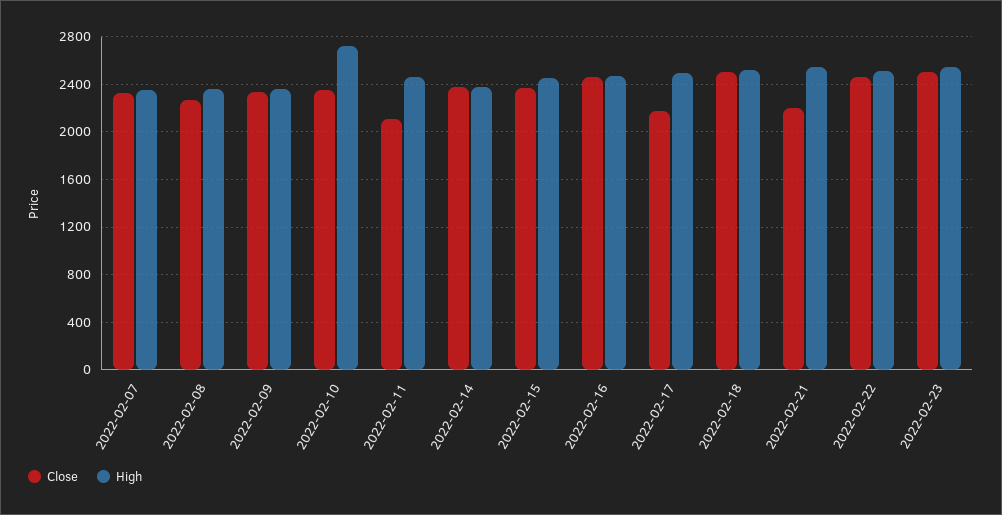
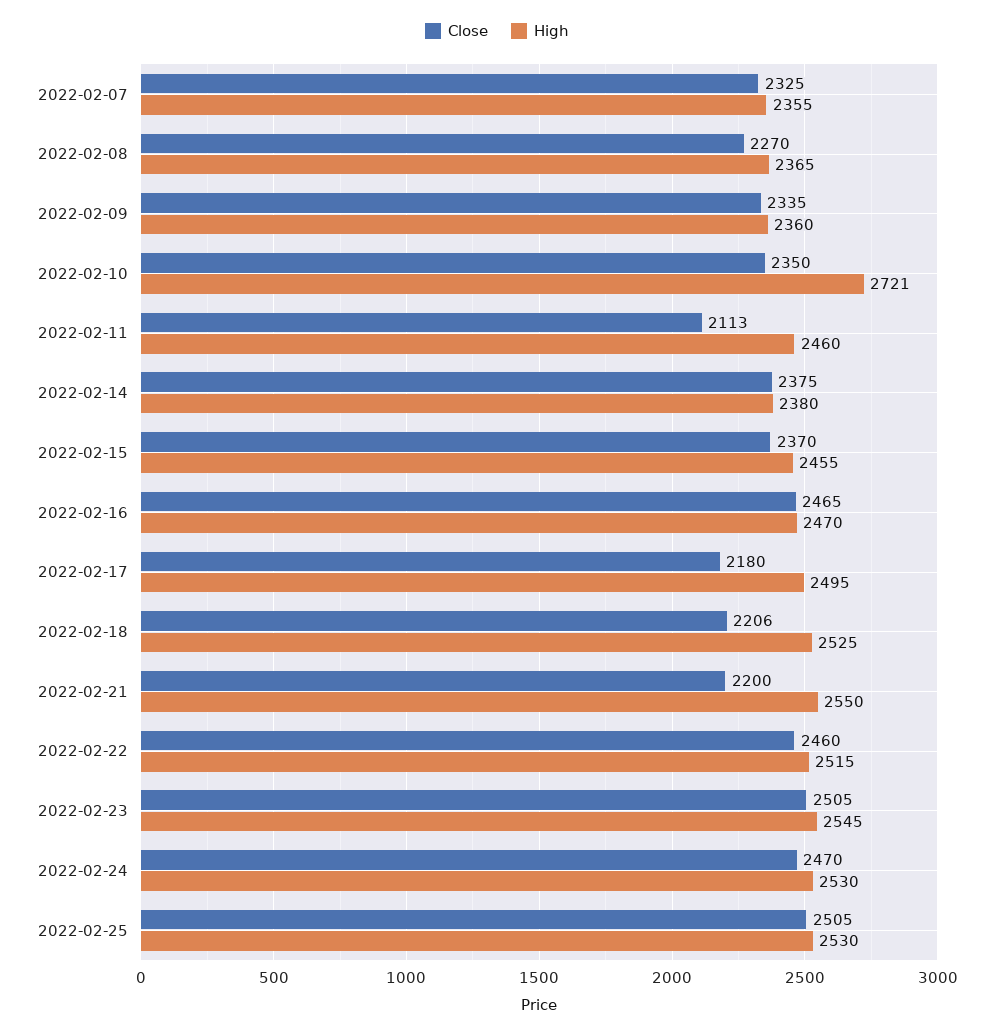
Close, 2022-02-18: 2500 -> 2206
Close, 2022-02-24: none -> 2470
High, 2022-02-24: none -> 2530
Close, 2022-02-25: none -> 2505
High, 2022-02-25: none -> 2530

